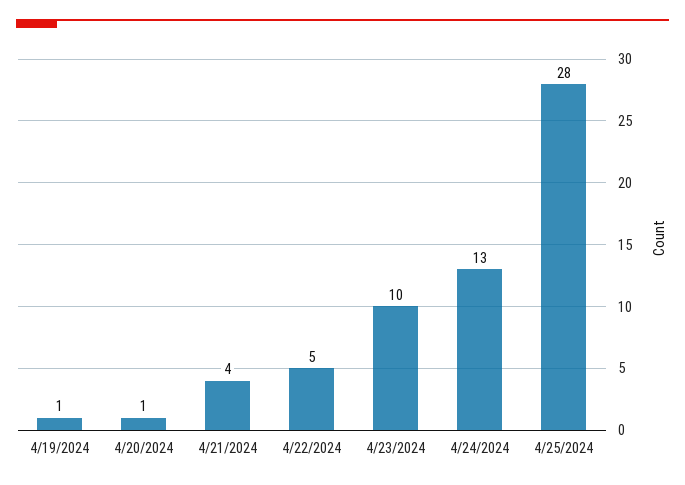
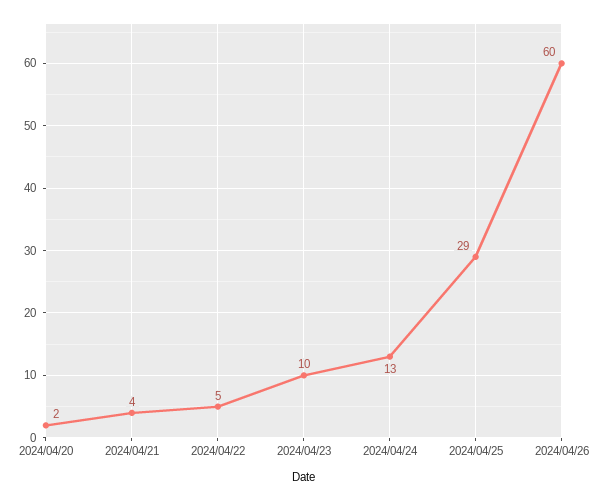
4/19/2024: 1 -> none
4/20/2024: 1 -> 2
4/25/2024: 28 -> 29
2024/04/26: none -> 60

